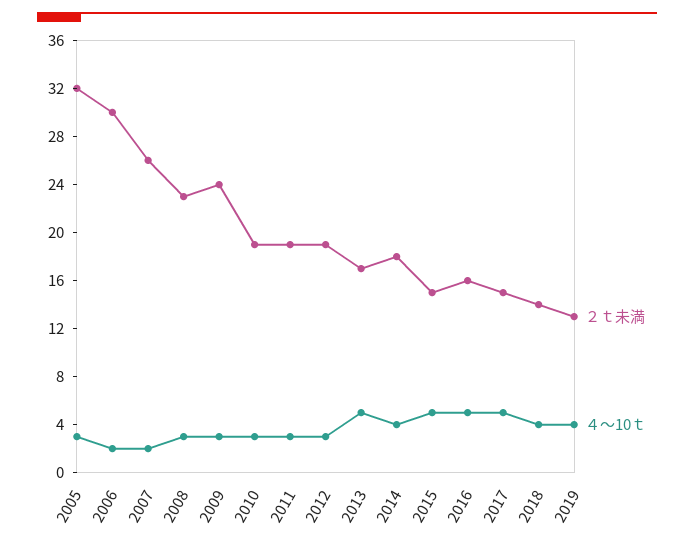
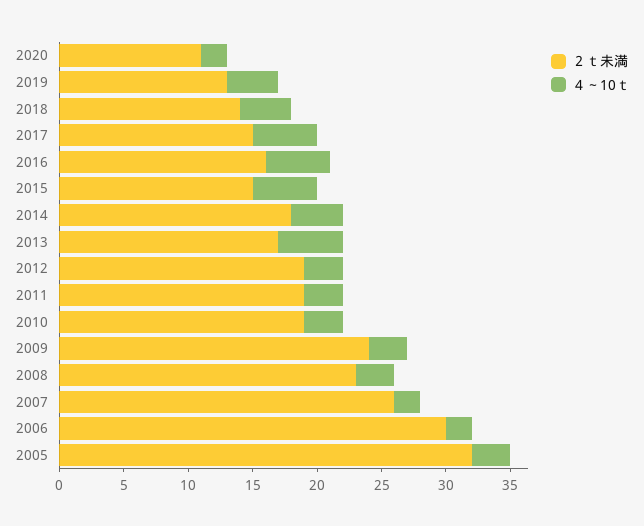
２ｔ未満, 2020: none -> 11
４～10ｔ, 2020: none -> 2

